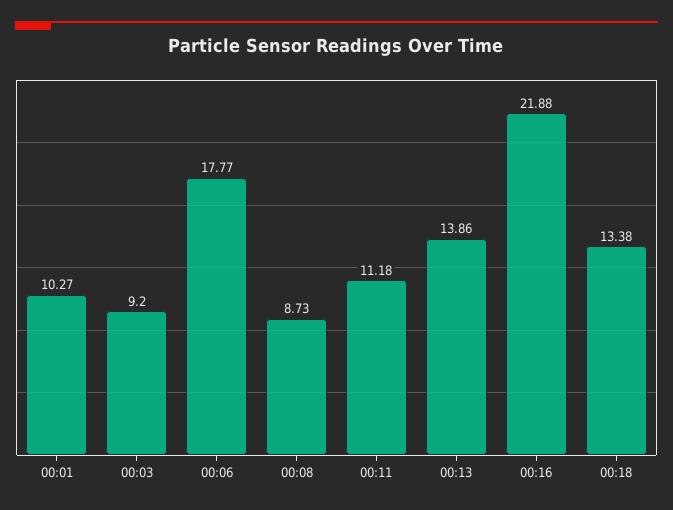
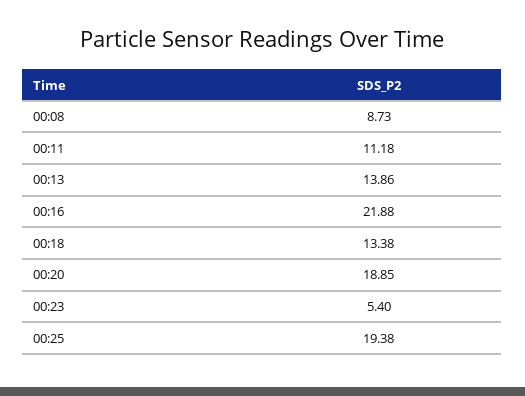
00:01: 10.27 -> none
00:03: 9.2 -> none
00:06: 17.77 -> none
00:20: none -> 18.85
00:23: none -> 5.4
00:25: none -> 19.38

